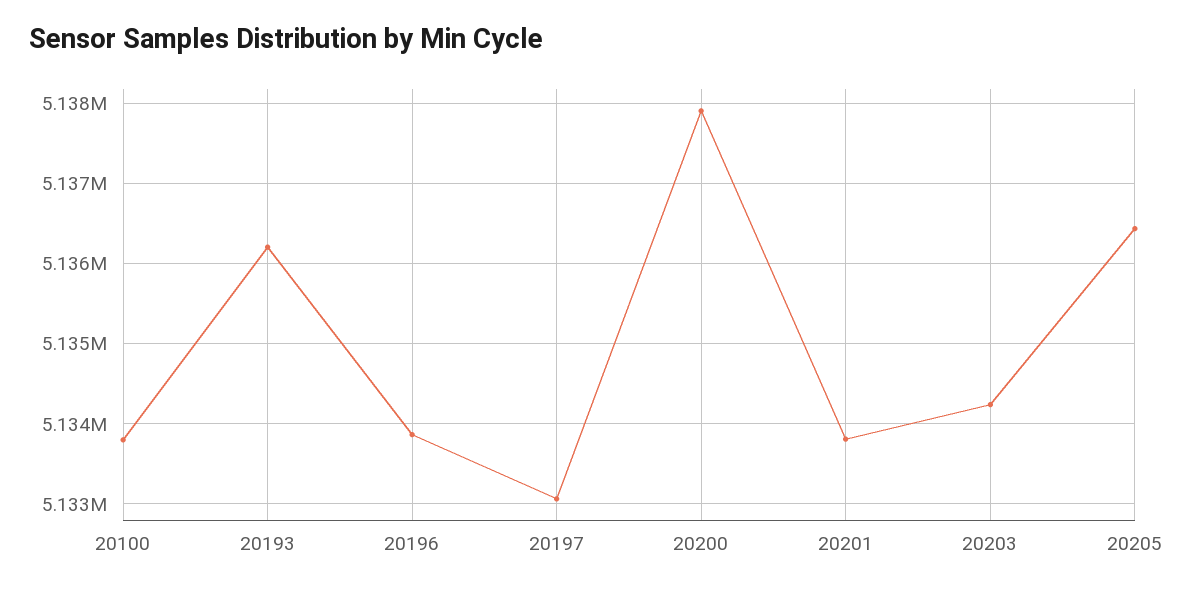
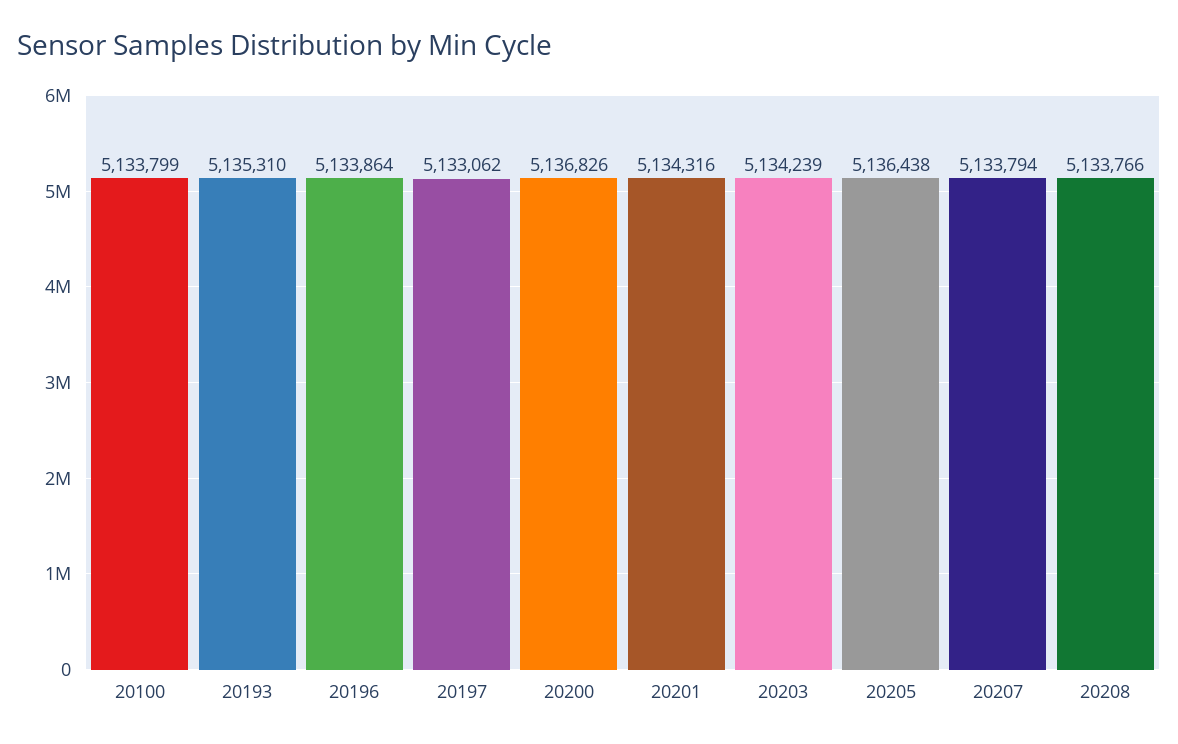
20193: 5136200 -> 5135310
20200: 5137900 -> 5136826
20201: 5133800 -> 5134316
20207: none -> 5133794
20208: none -> 5133766

